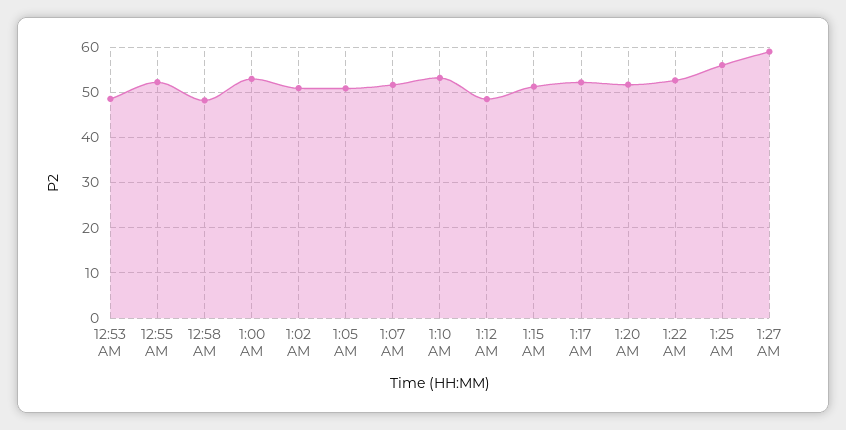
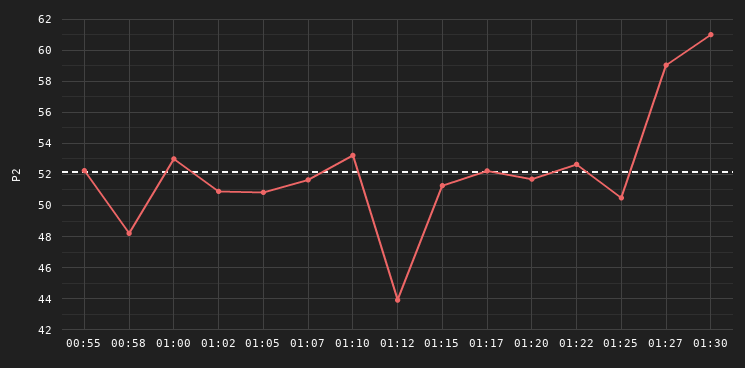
12:53 AM: 48 -> none
1:12 AM: 48 -> 44
1:25 AM: 56 -> 50.5
01:30: none -> 61

